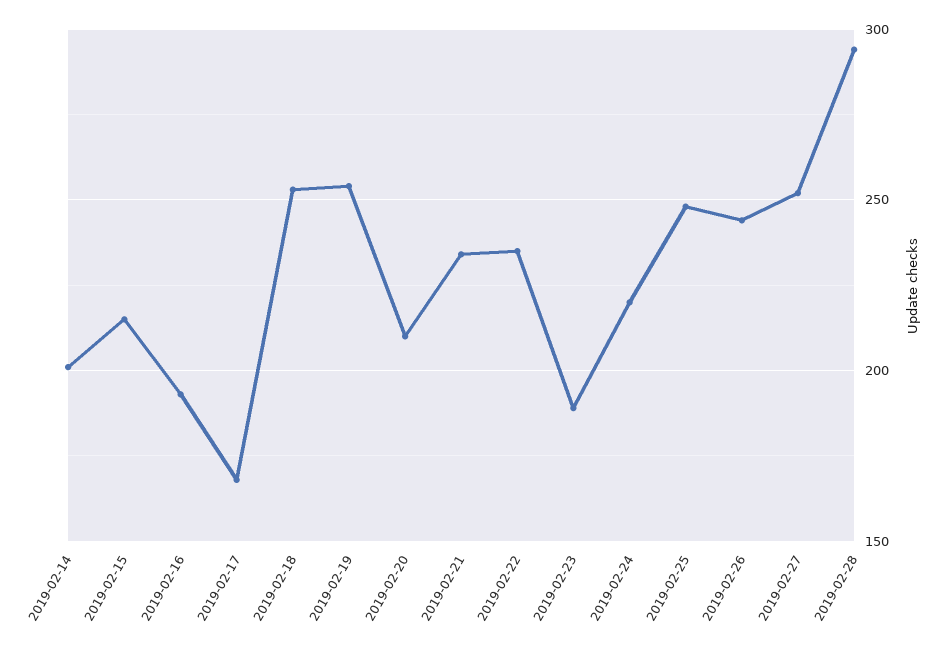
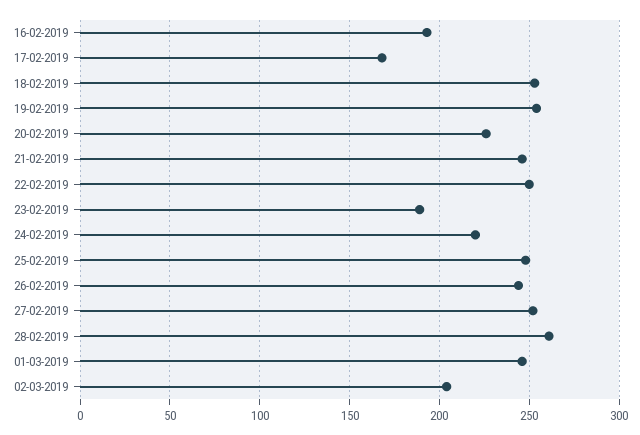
2019-02-14: 200 -> none
2019-02-15: 215 -> none
2019-02-20: 210 -> 225
2019-02-21: 235 -> 245
2019-02-22: 235 -> 250
2019-02-28: 295 -> 260
01-03-2019: none -> 245
02-03-2019: none -> 205

